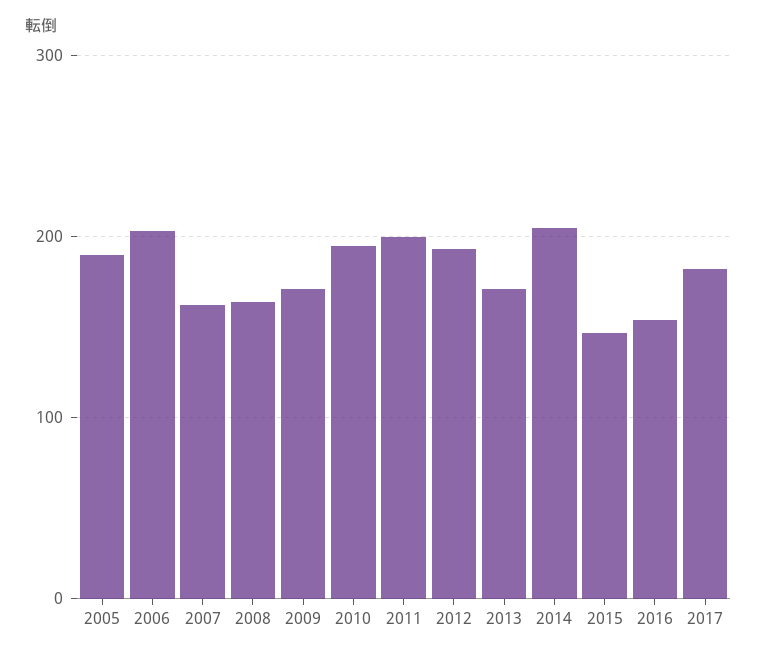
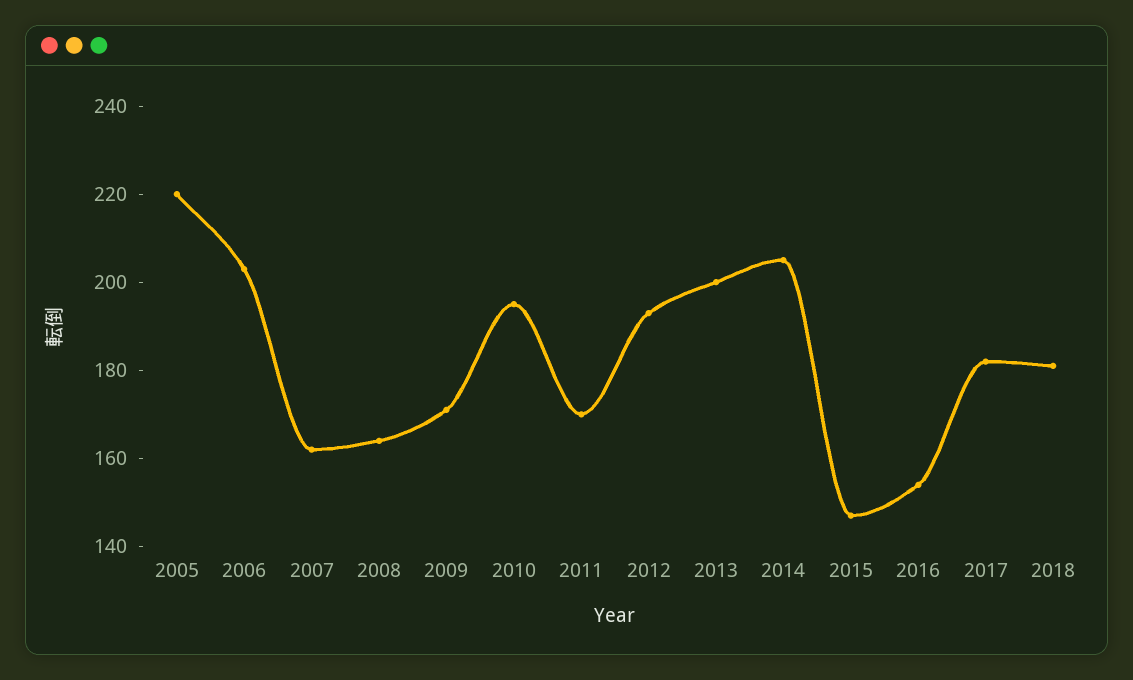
2005: 190 -> 220
2011: 200 -> 170
2013: 170 -> 200
2018: none -> 180

